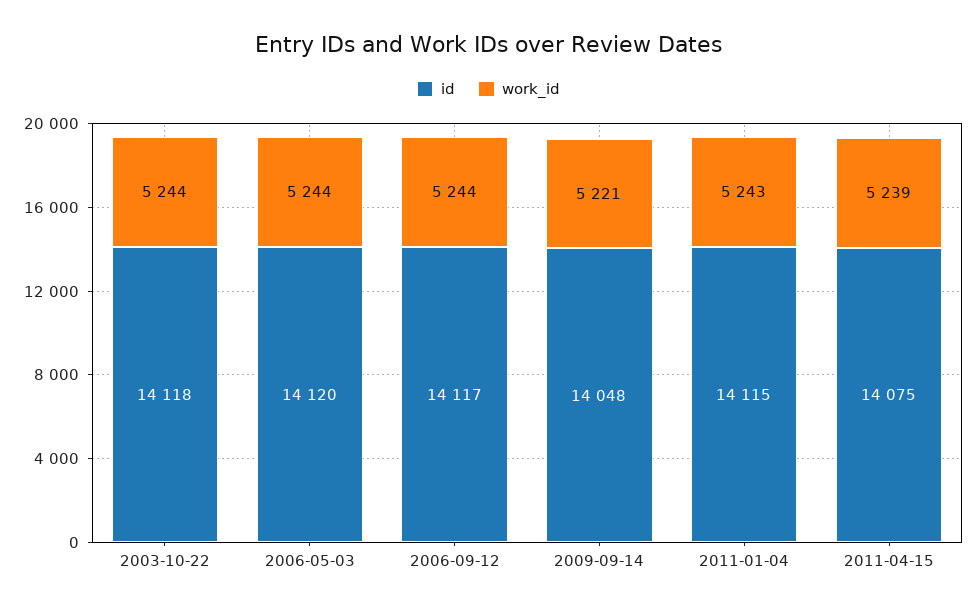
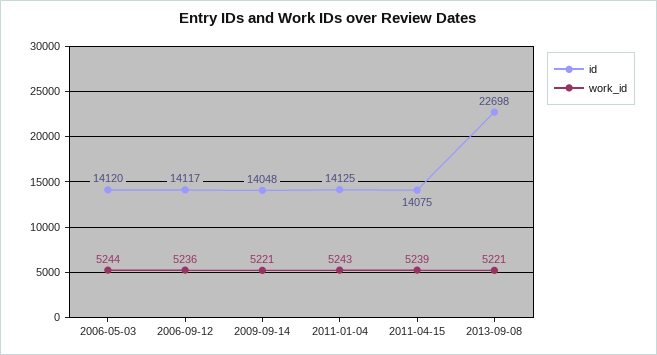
id, 2003-10-22: 14118 -> none
work_id, 2003-10-22: 5244 -> none
work_id, 2006-09-12: 5244 -> 5236
id, 2011-01-04: 14115 -> 14125
id, 2013-09-08: none -> 22698
work_id, 2013-09-08: none -> 5221

